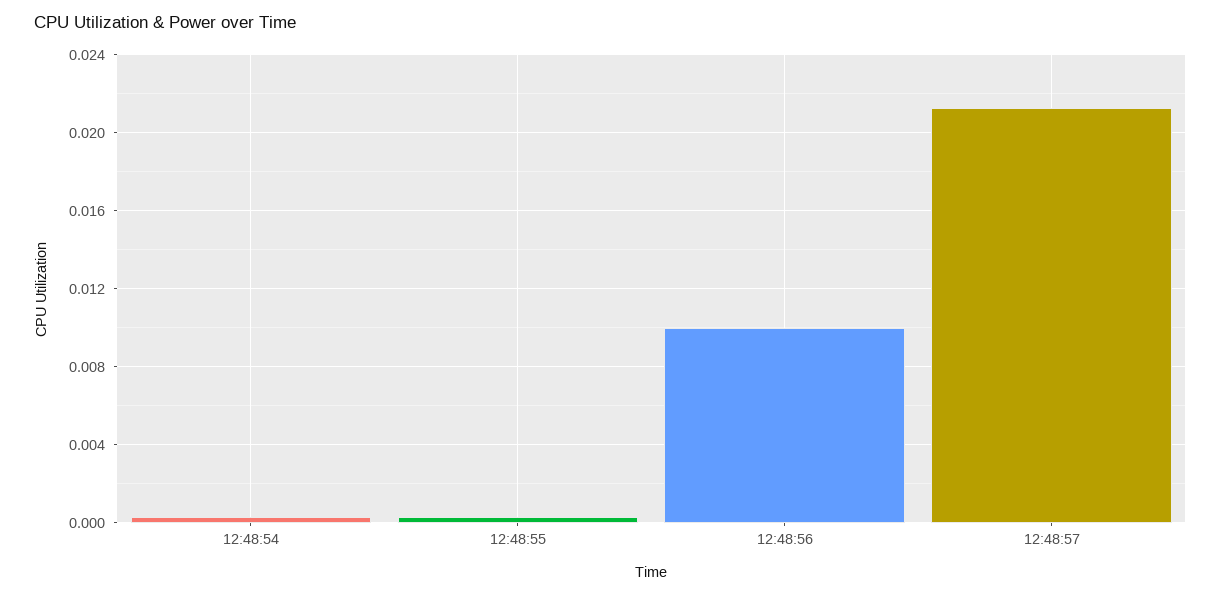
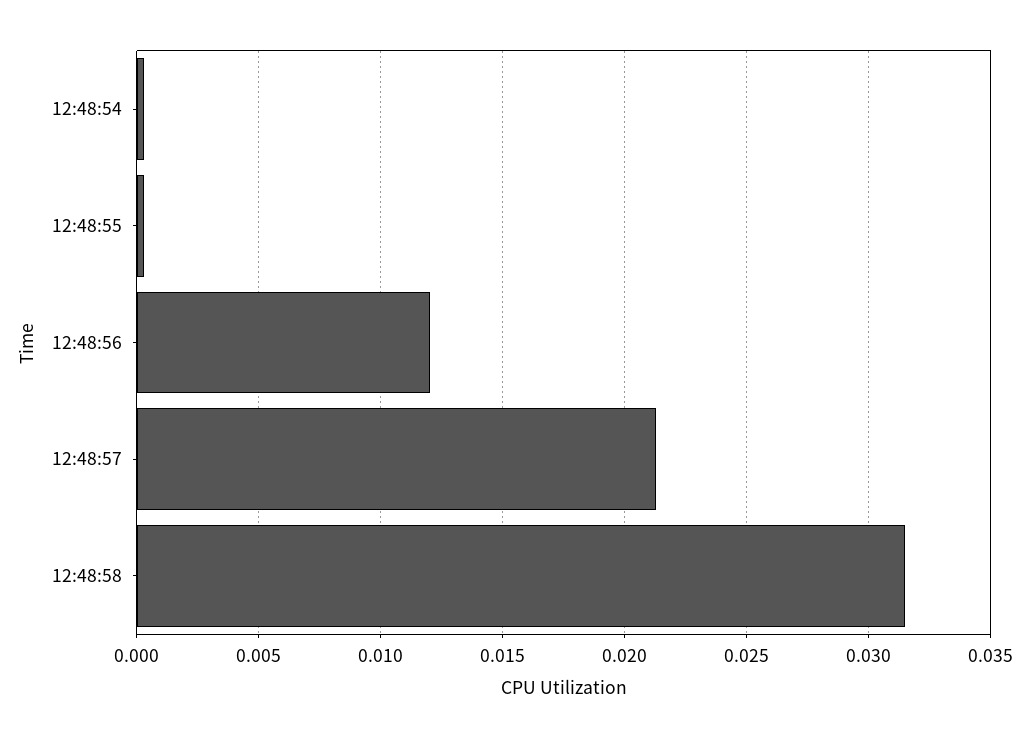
12:48:56: 0.01 -> 0.012
12:48:58: none -> 0.0315

